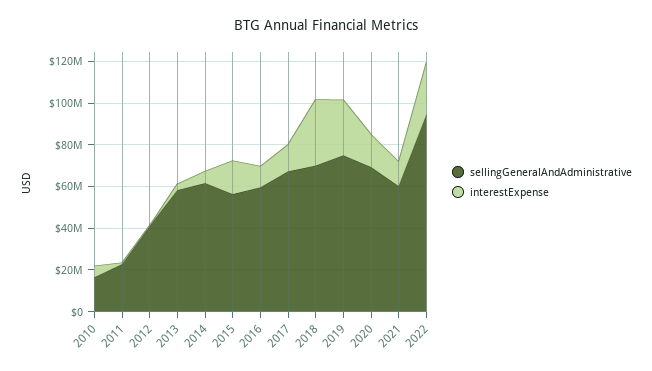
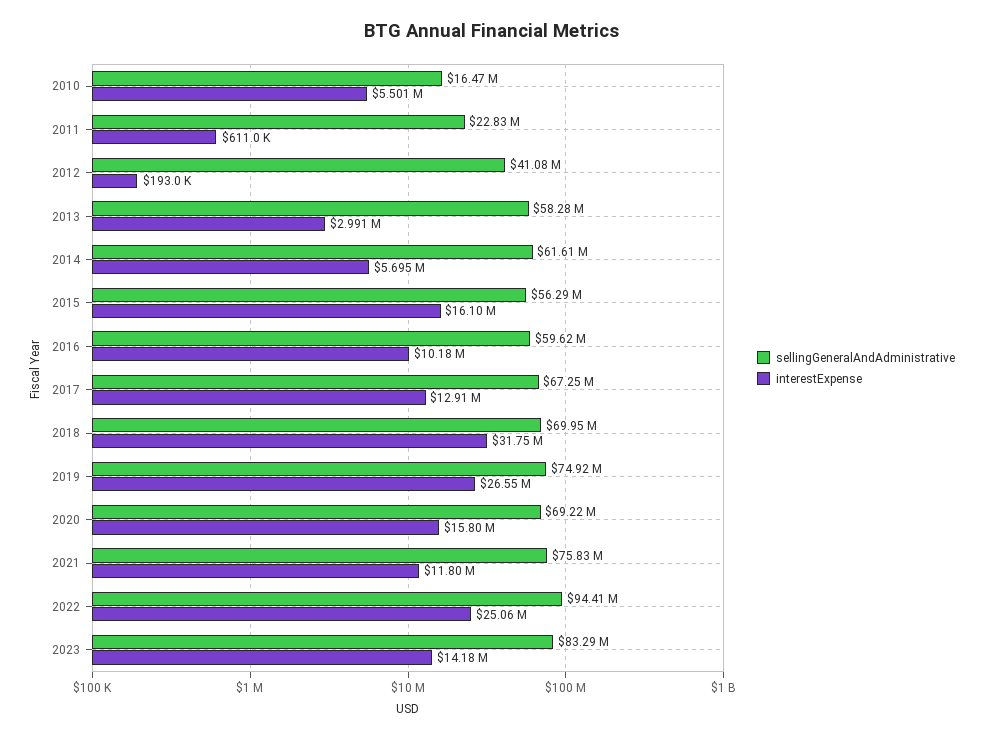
sellingGeneralAndAdministrative, 2021: 60000000 -> 75830000
sellingGeneralAndAdministrative, 2023: none -> 83290000
interestExpense, 2023: none -> 14180000

